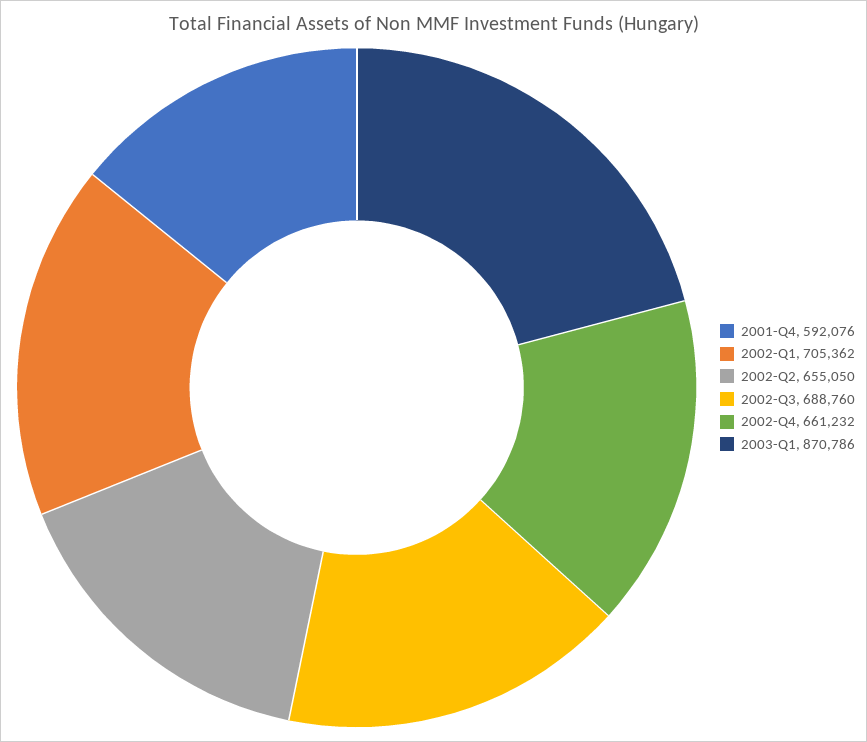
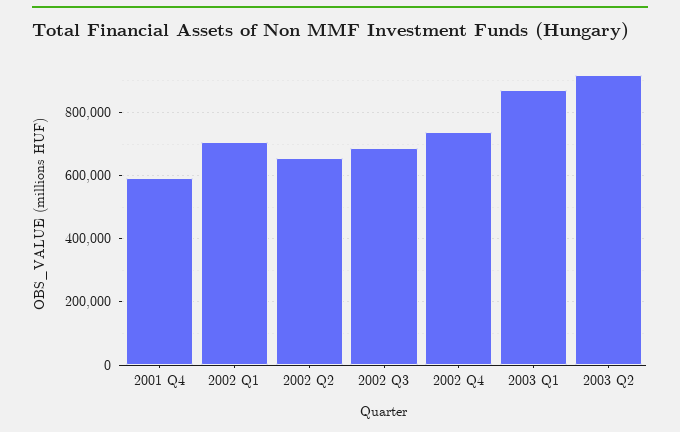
2002-Q4: 661232 -> 740000
2003 Q2: none -> 920000

